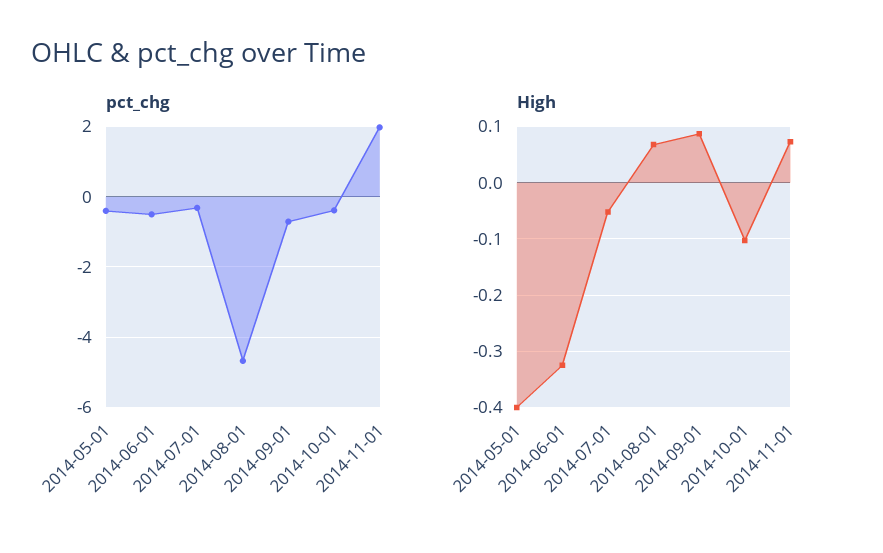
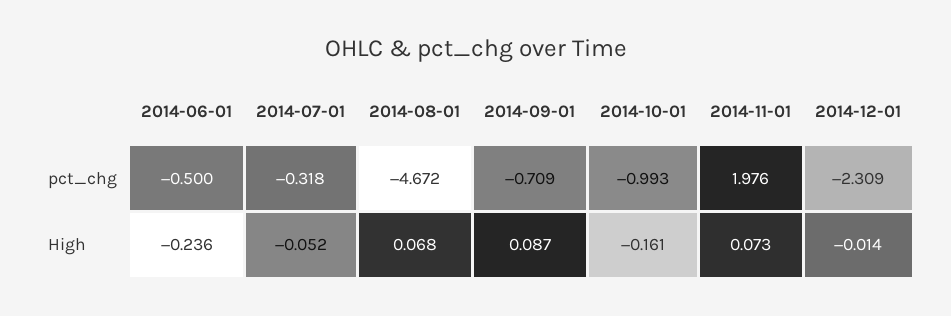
pct_chg, 2014-05-01: -0.4 -> none
pct_chg, 2014-10-01: -0.4 -> -0.993
High, 2014-05-01: -0.4 -> none
High, 2014-06-01: -0.32 -> -0.236
High, 2014-10-01: -0.1 -> -0.161
pct_chg, 2014-12-01: none -> -2.309
High, 2014-12-01: none -> -0.014

